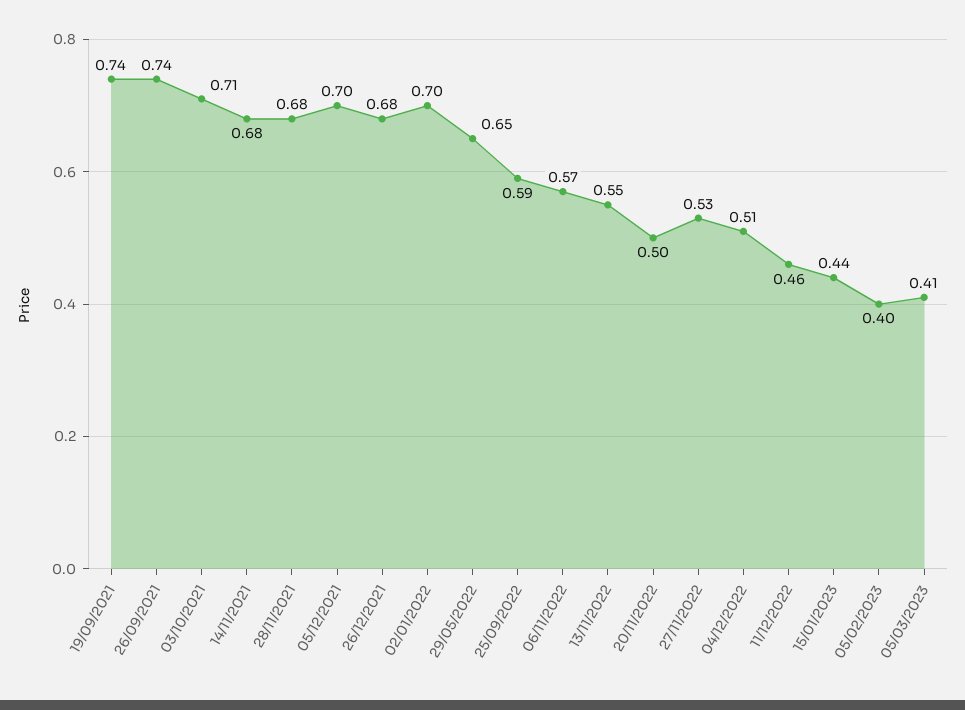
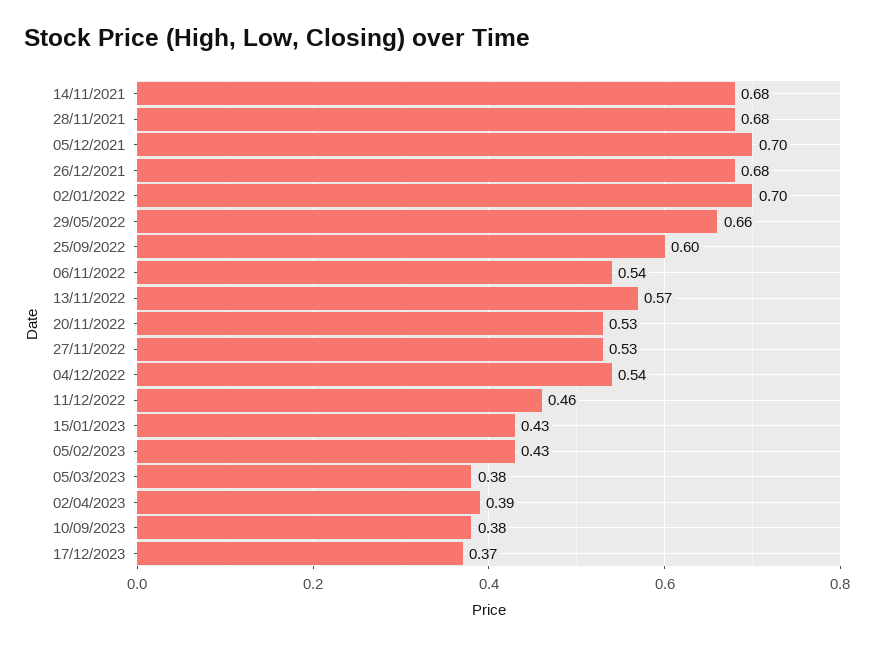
19/09/2021: 0.74 -> none
26/09/2021: 0.74 -> none
03/10/2021: 0.71 -> none
29/05/2022: 0.65 -> 0.66
25/09/2022: 0.59 -> 0.6
06/11/2022: 0.57 -> 0.54
13/11/2022: 0.55 -> 0.57
20/11/2022: 0.5 -> 0.53
04/12/2022: 0.51 -> 0.54
15/01/2023: 0.44 -> 0.43
05/02/2023: 0.4 -> 0.43
05/03/2023: 0.41 -> 0.38
02/04/2023: none -> 0.39
10/09/2023: none -> 0.38
17/12/2023: none -> 0.37

